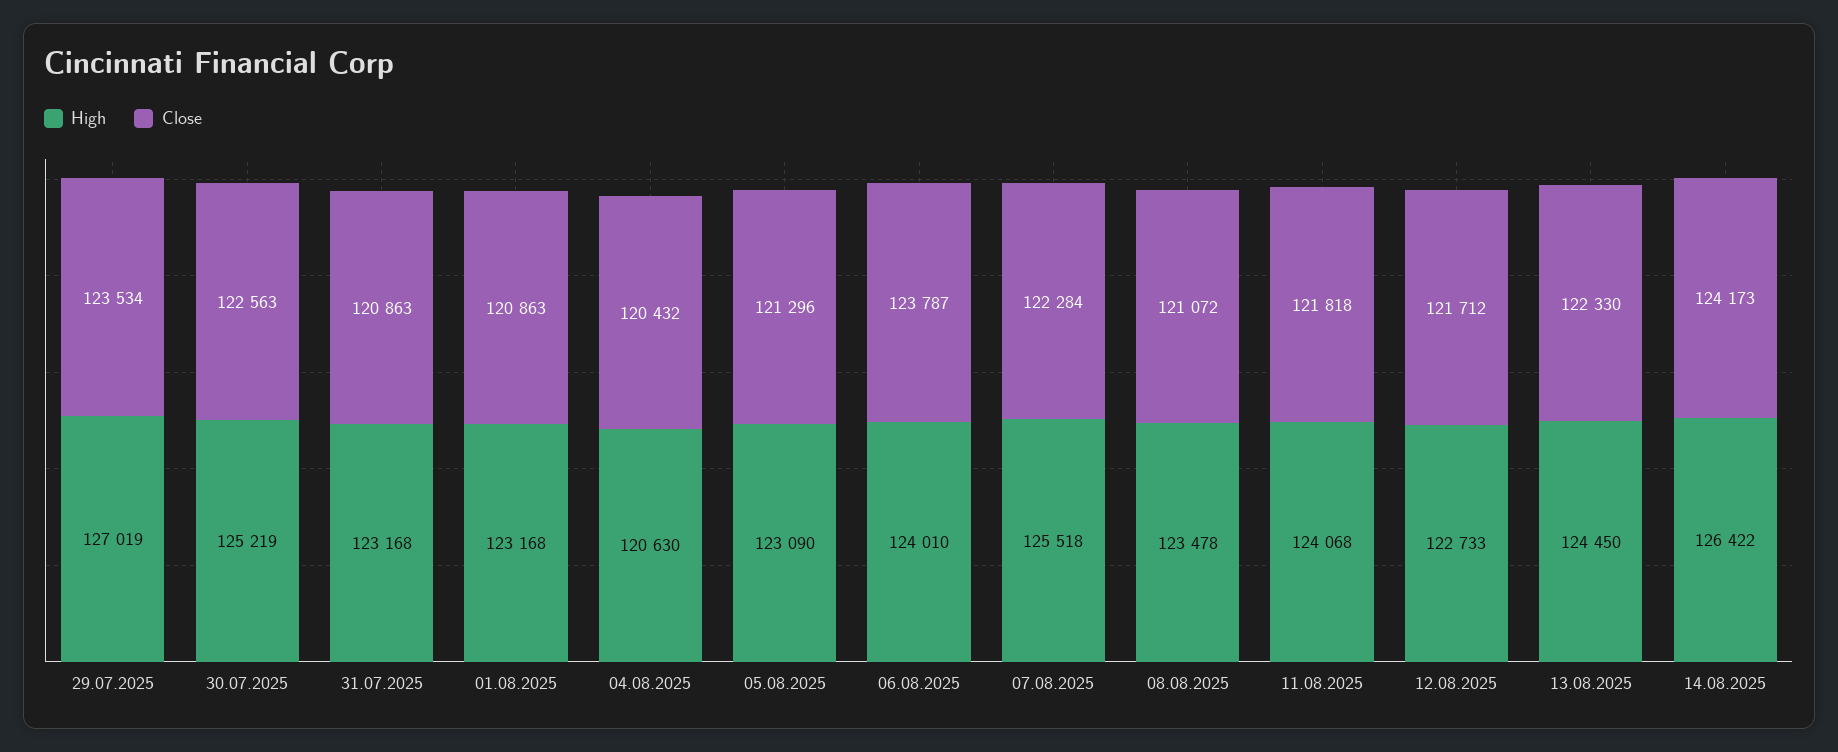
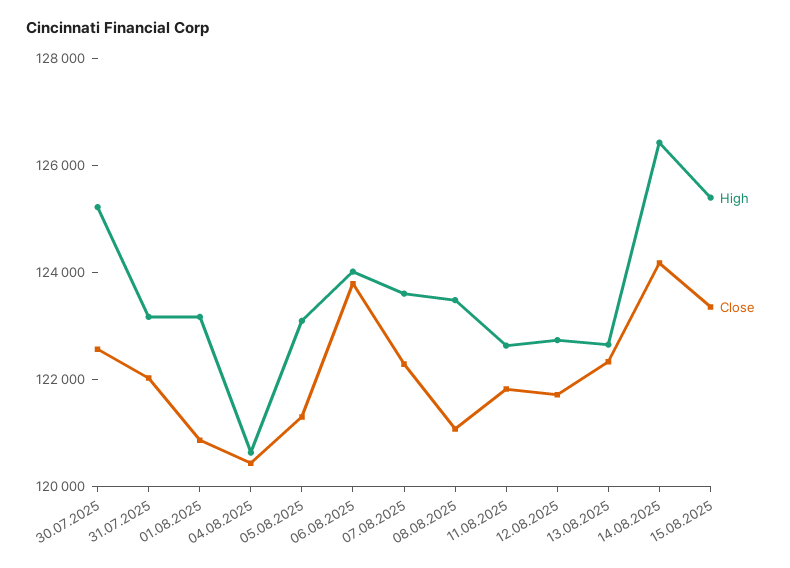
High, 29.07.2025: 127019 -> none
Close, 29.07.2025: 123534 -> none
Close, 31.07.2025: 120863 -> 122000
High, 07.08.2025: 125518 -> 123500
High, 11.08.2025: 124068 -> 122500
High, 13.08.2025: 124450 -> 122500
High, 15.08.2025: none -> 125500
Close, 15.08.2025: none -> 123500

